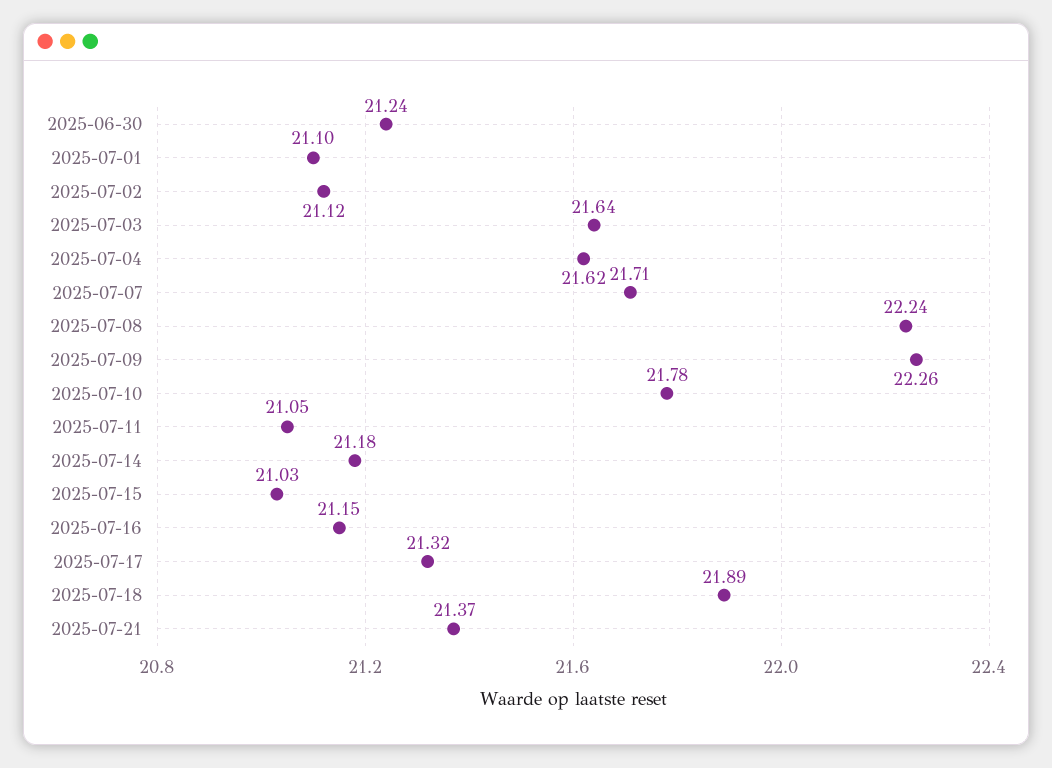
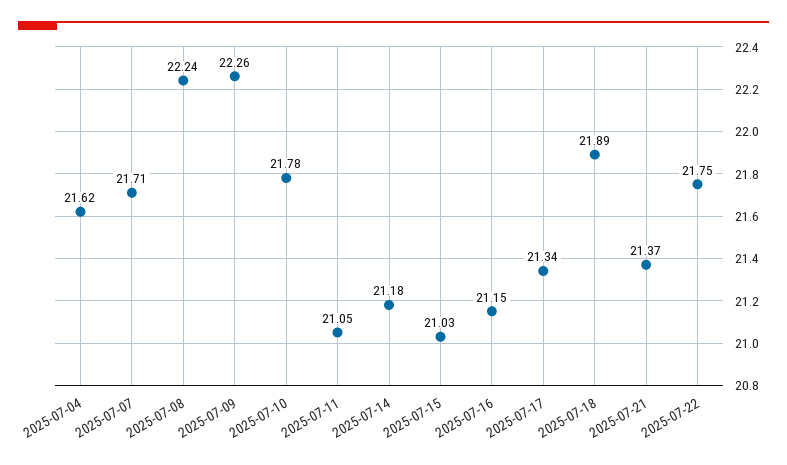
2025-06-30: 21.24 -> none
2025-07-01: 21.1 -> none
2025-07-02: 21.12 -> none
2025-07-03: 21.64 -> none
2025-07-17: 21.32 -> 21.34
2025-07-22: none -> 21.75

